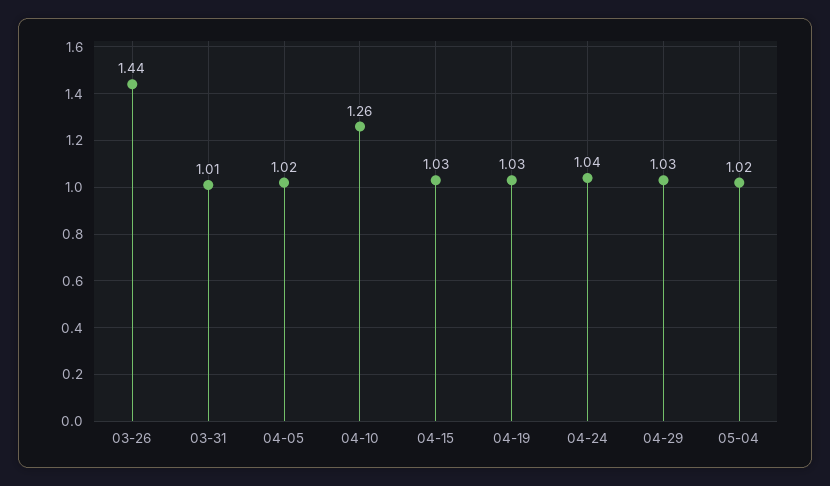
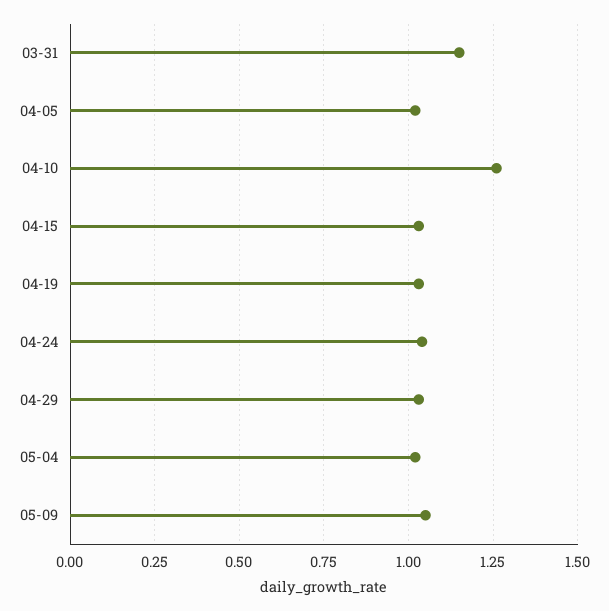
03-26: 1.44 -> none
03-31: 1.01 -> 1.15
05-09: none -> 1.05

